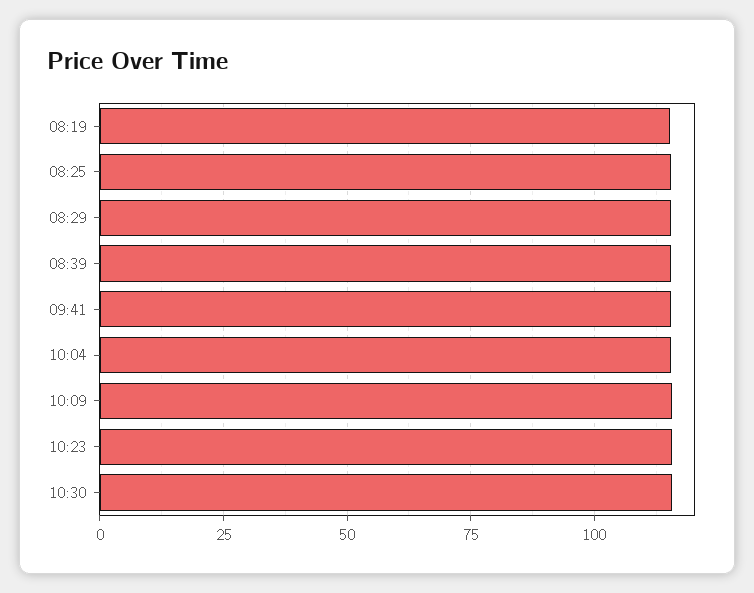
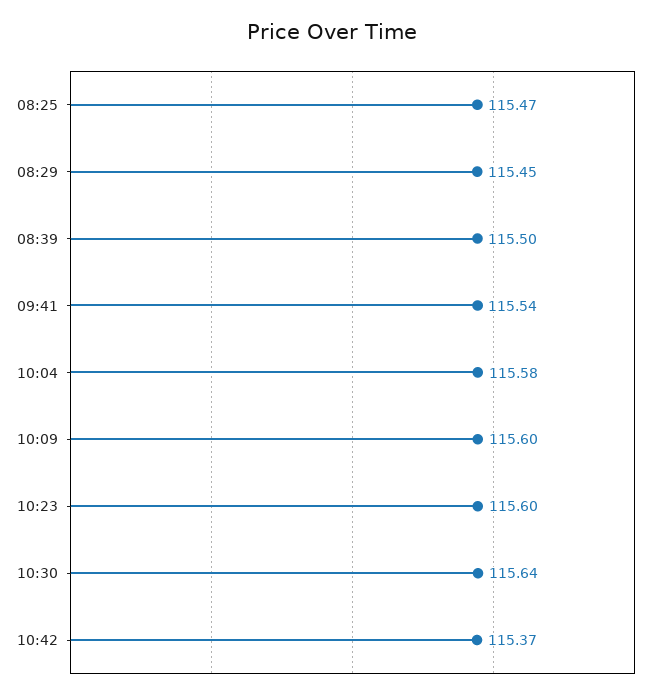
08:19: 115 -> none
10:42: none -> 115.37

